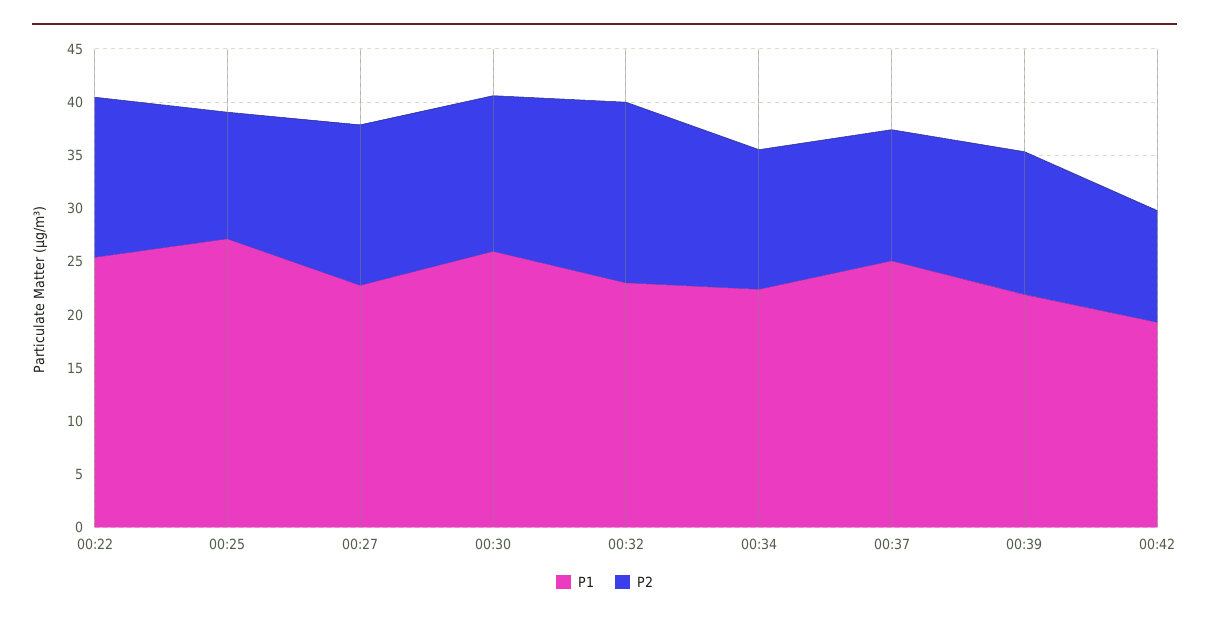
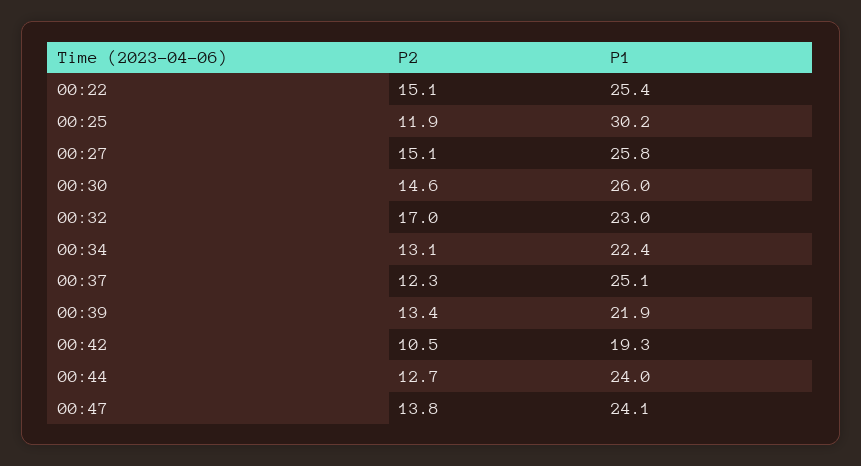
P1, 00:25: 27 -> 30.2
P1, 00:27: 23 -> 25.8
P2, 00:44: none -> 12.7
P1, 00:44: none -> 24
P2, 00:47: none -> 13.8
P1, 00:47: none -> 24.1

